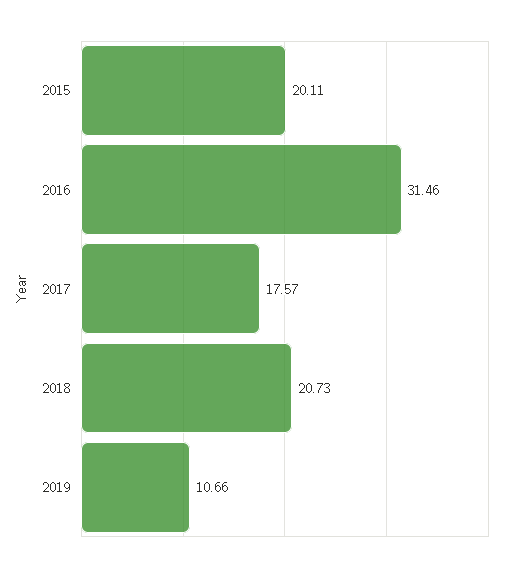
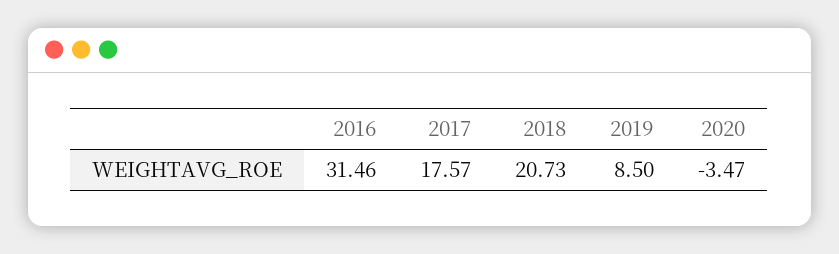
2015: 20.11 -> none
2019: 10.66 -> 8.5
2020: none -> -3.47

